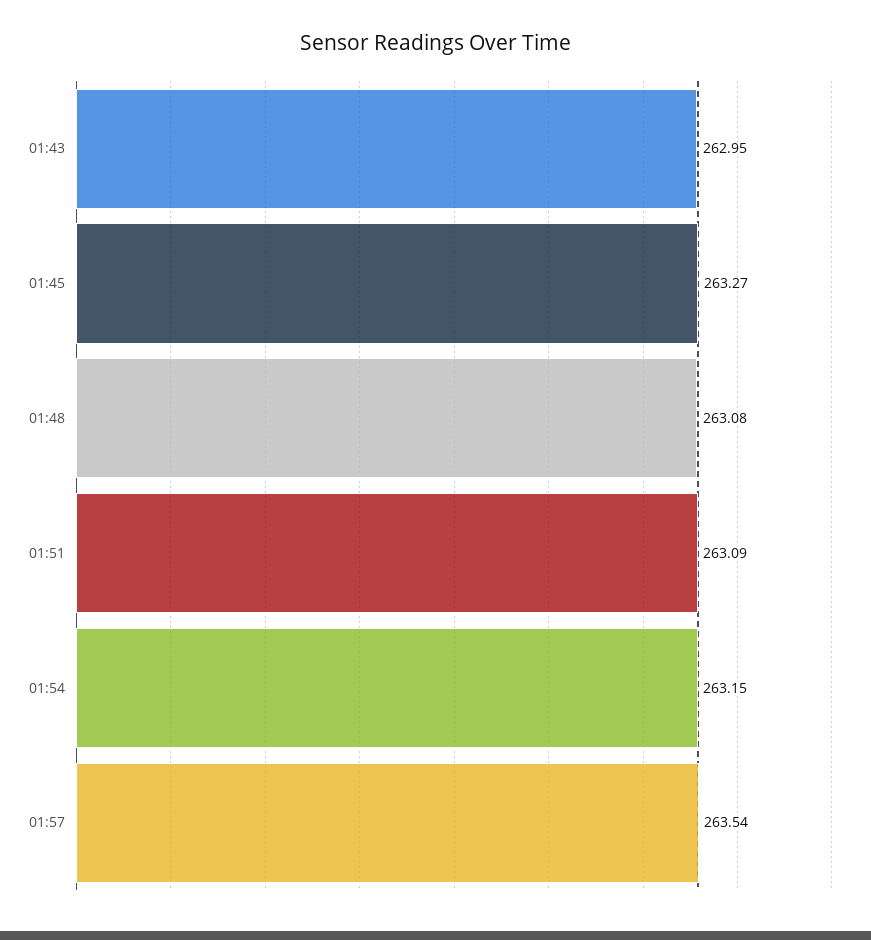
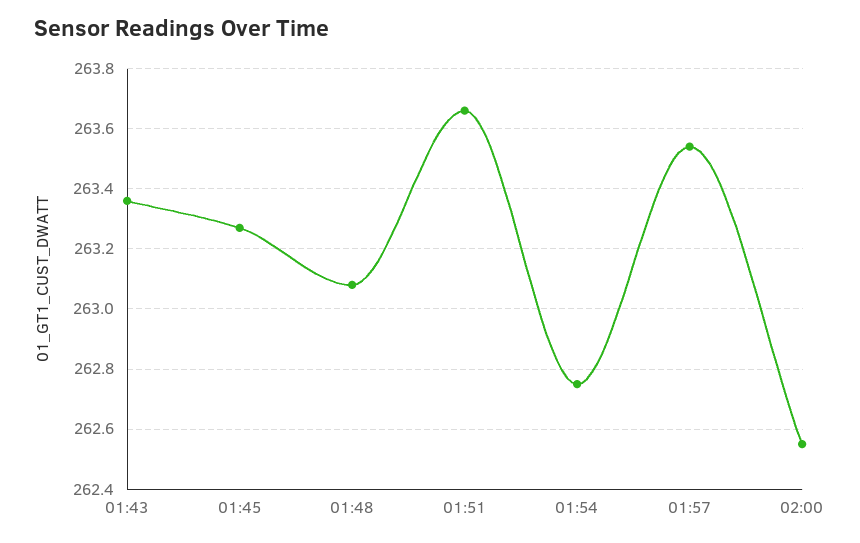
01:43: 262.95 -> 263.35
01:51: 263.09 -> 263.65
01:54: 263.15 -> 262.75
02:00: none -> 262.55

